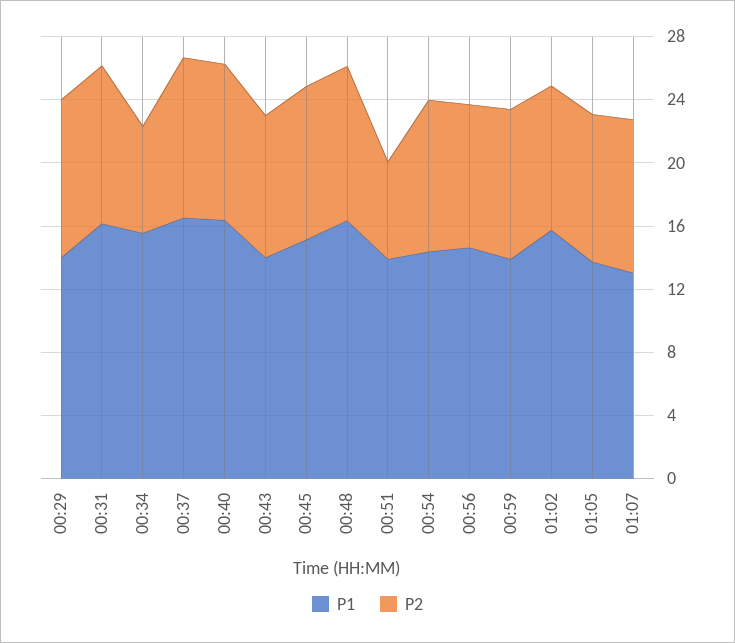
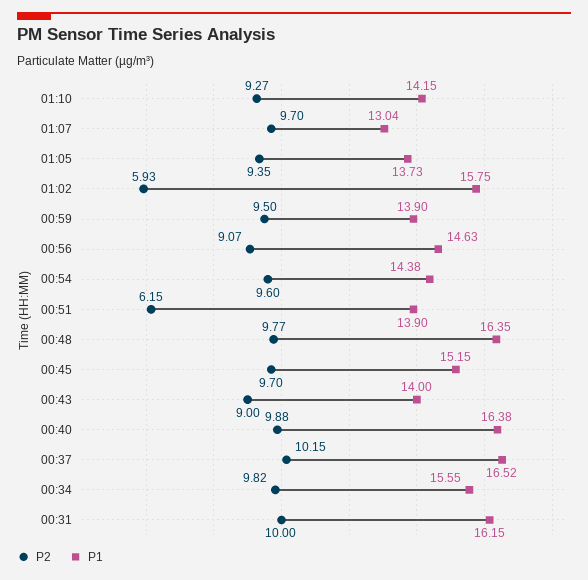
P1, 00:29: 14 -> none
P2, 00:29: 10 -> none
P2, 00:34: 7 -> 9.82
P2, 01:02: 9 -> 5.93
P2, 01:10: none -> 9.27
P1, 01:10: none -> 14.15

